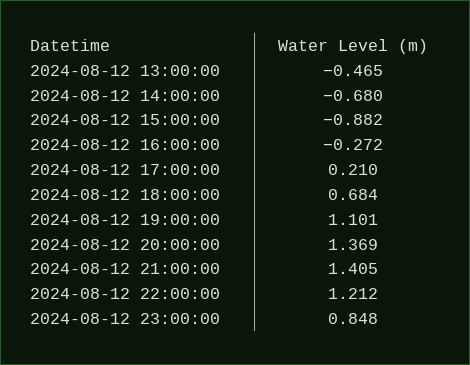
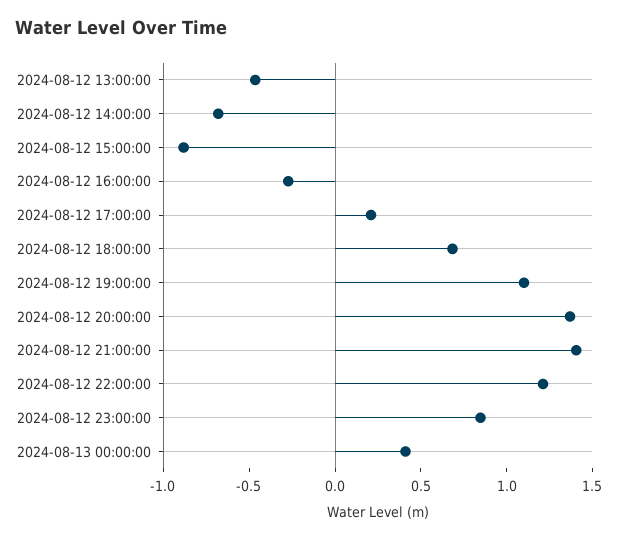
2024-08-13 00:00:00: none -> 0.4

